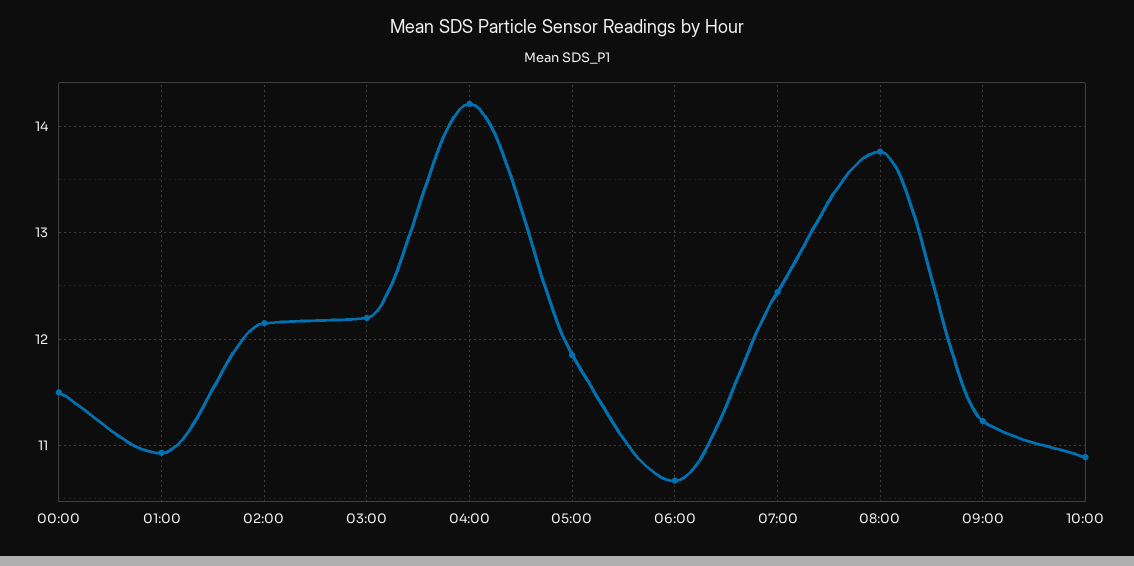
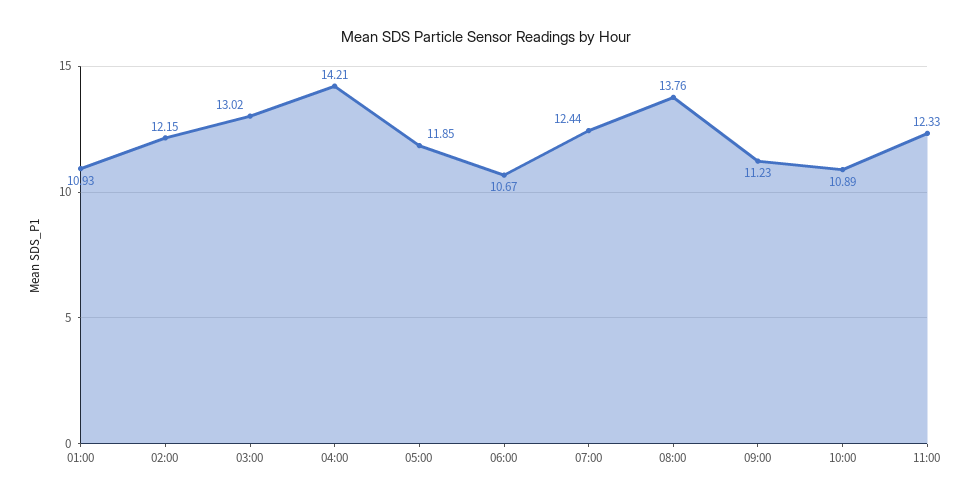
00:00: 11.5 -> none
03:00: 12.2 -> 13.02
11:00: none -> 12.33

